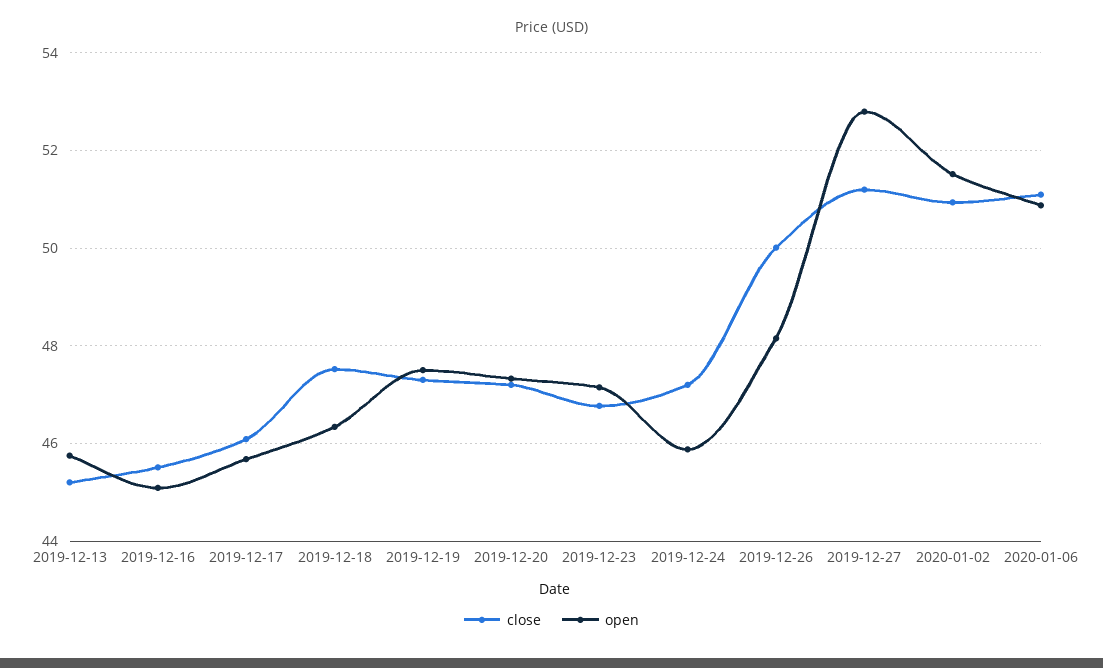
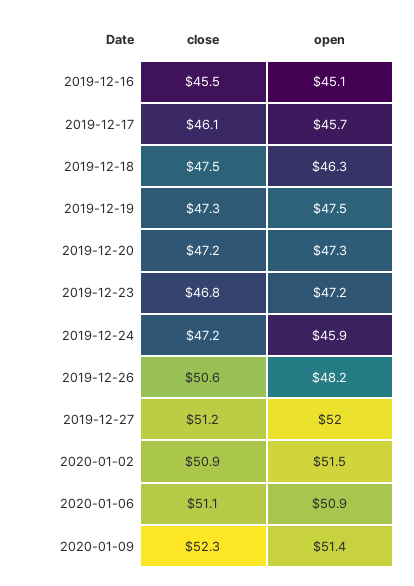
close, 2019-12-13: 45.2 -> none
open, 2019-12-13: 45.8 -> none
close, 2019-12-26: 50 -> 50.6
open, 2019-12-27: 52.8 -> 52
close, 2020-01-09: none -> 52.3
open, 2020-01-09: none -> 51.4

